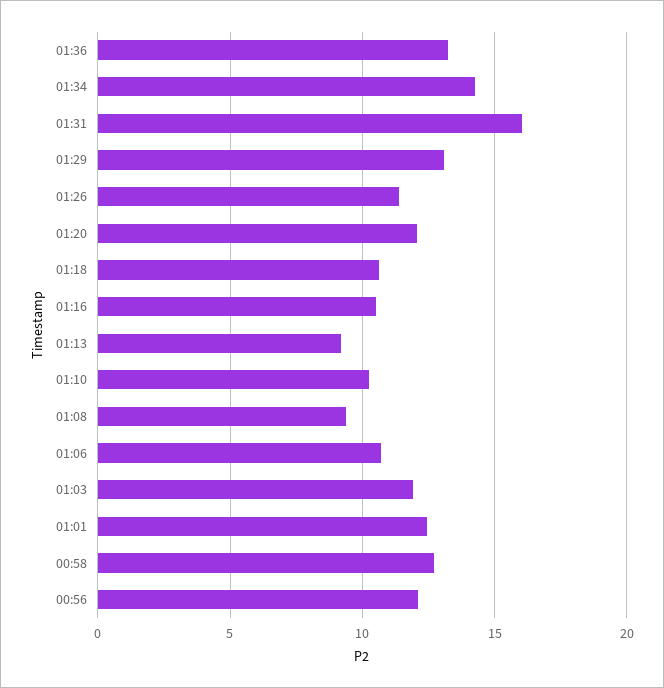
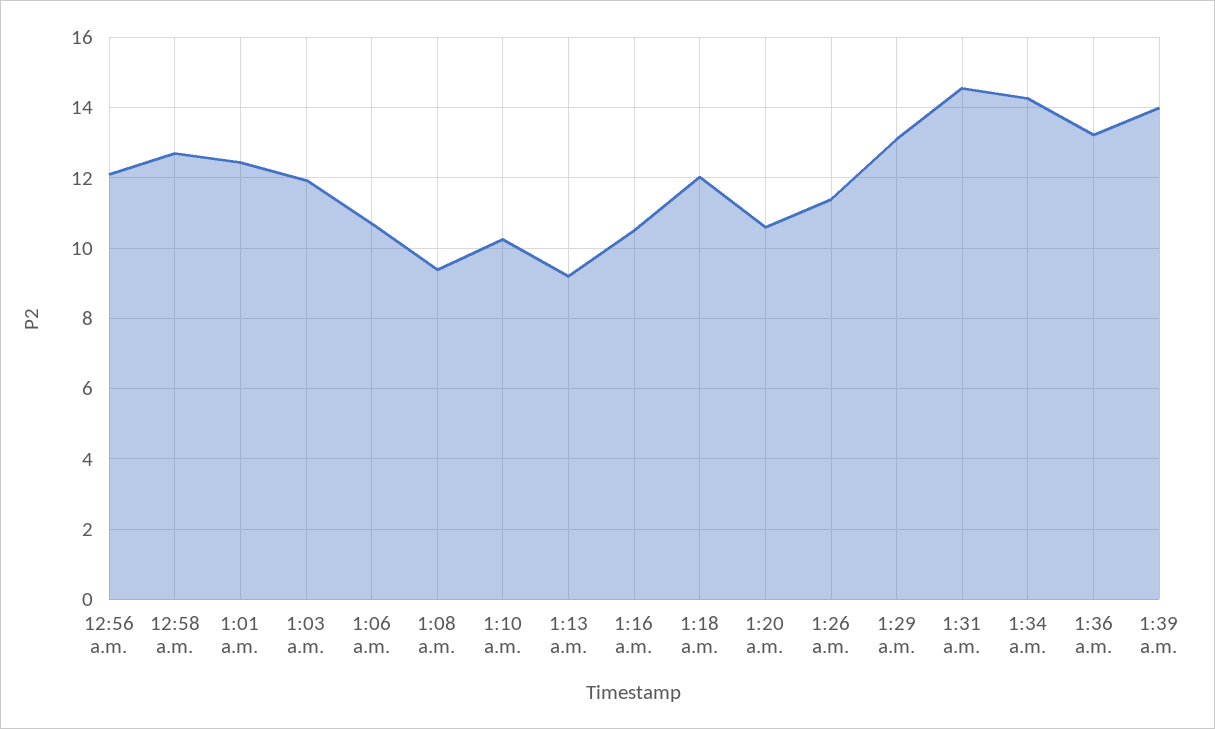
01:31: 16 -> 14.6
01:20: 12 -> 10.6
01:18: 10.5 -> 12
1:39 a.m.: none -> 14

